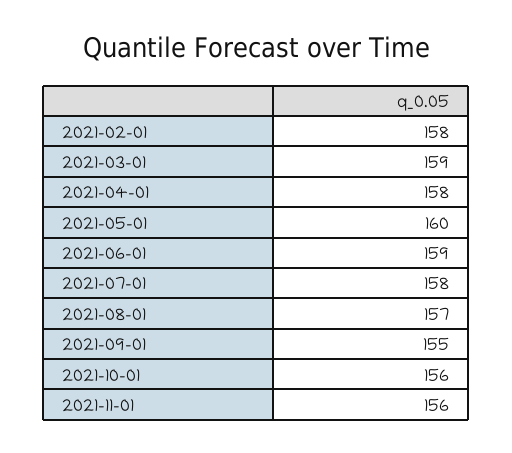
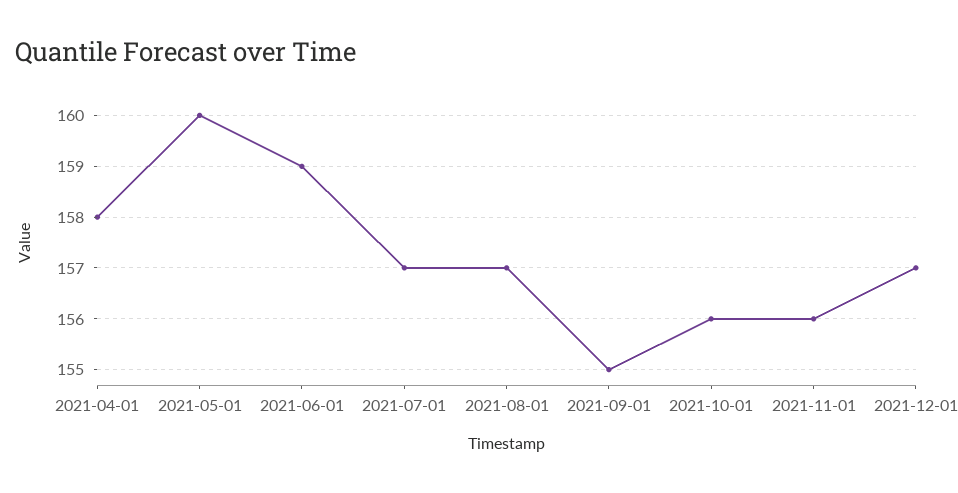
2021-02-01: 158 -> none
2021-03-01: 159 -> none
2021-07-01: 158 -> 157
2021-12-01: none -> 157

